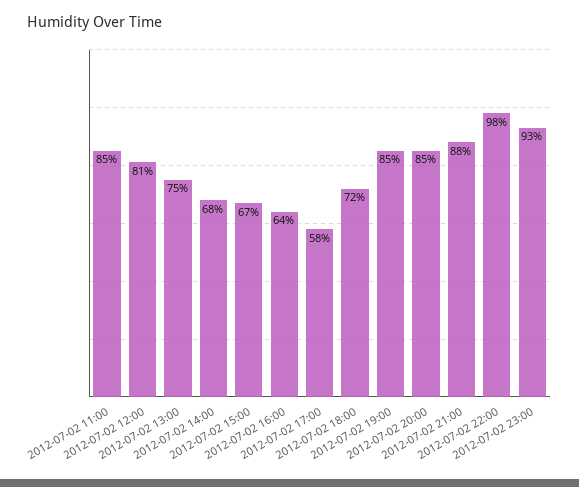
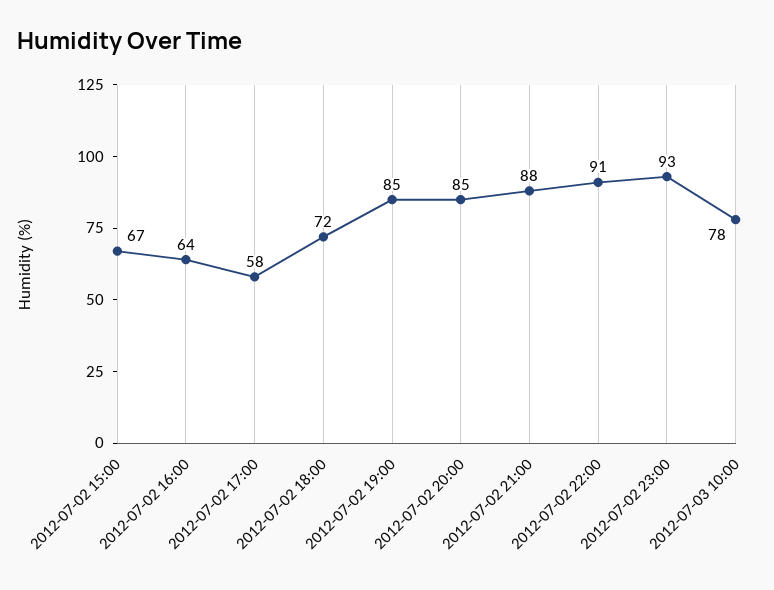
2012-07-02 11:00: 85 -> none
2012-07-02 12:00: 81 -> none
2012-07-02 13:00: 75 -> none
2012-07-02 14:00: 68 -> none
2012-07-02 22:00: 98 -> 91
2012-07-03 10:00: none -> 78

